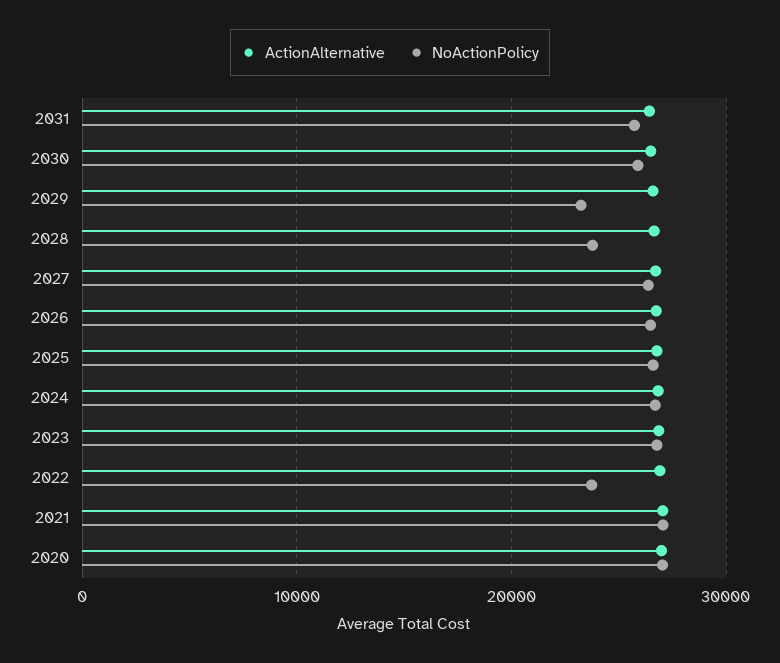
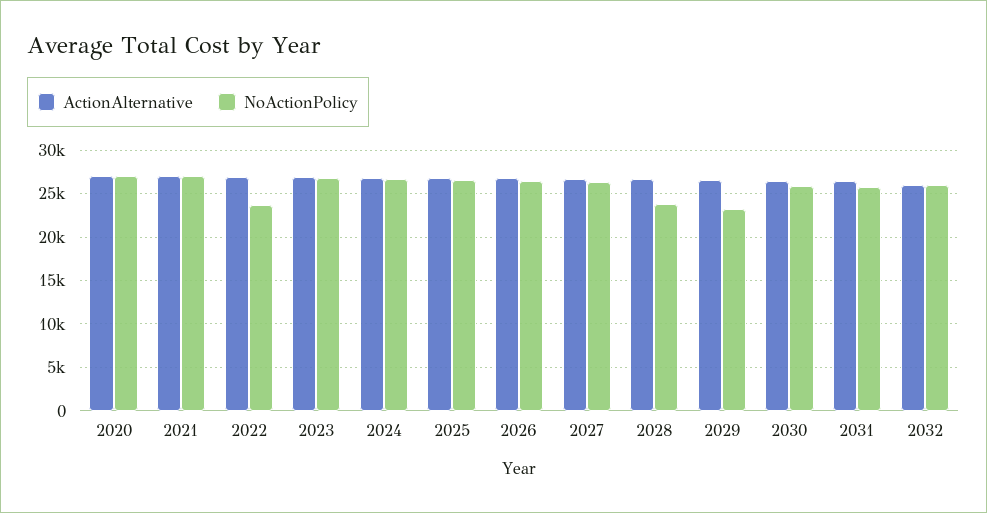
ActionAlternative, 2032: none -> 26000
NoActionPolicy, 2032: none -> 26000

